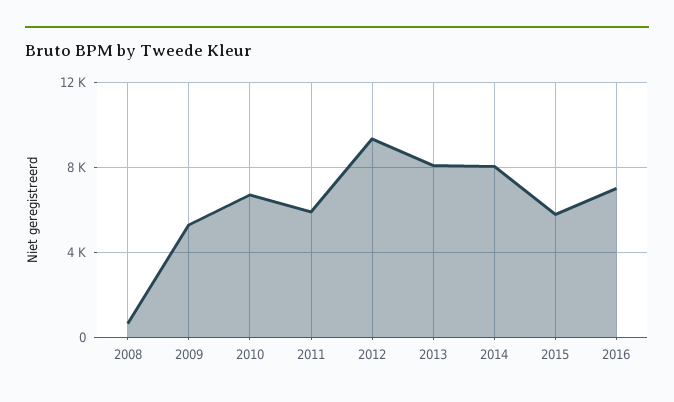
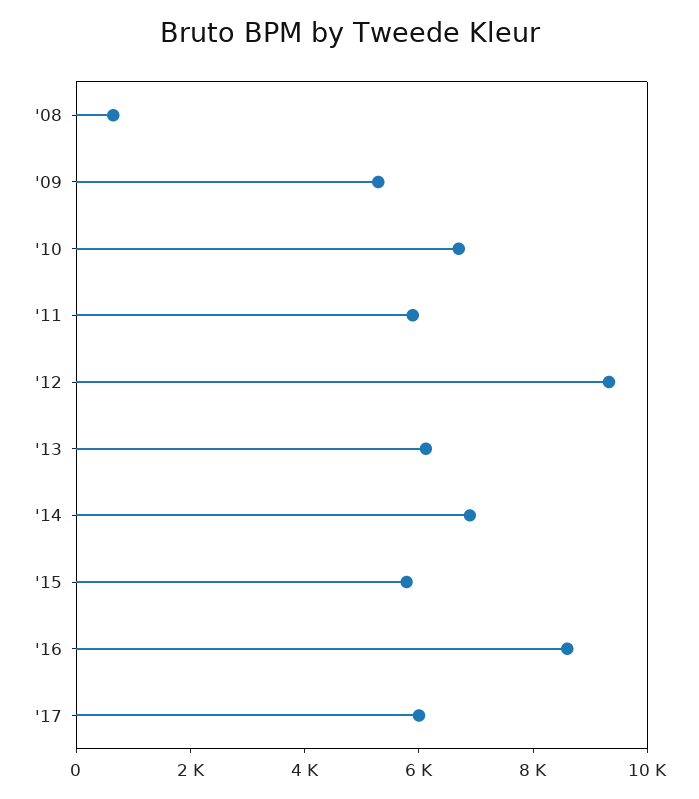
2013: 8000 -> 6000
2014: 8000 -> 7000
2016: 7000 -> 8500
'17: none -> 6000

